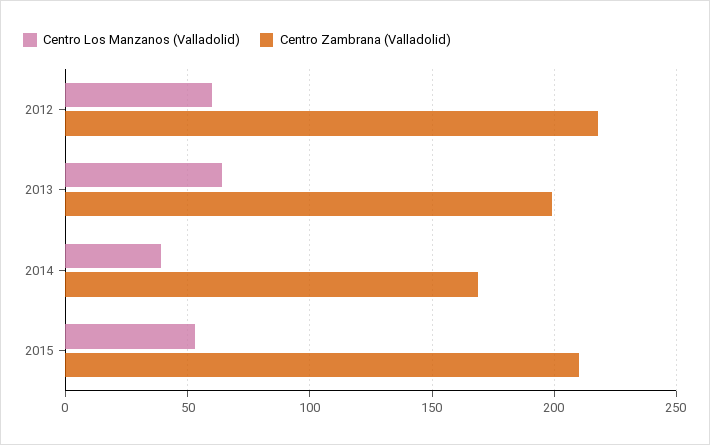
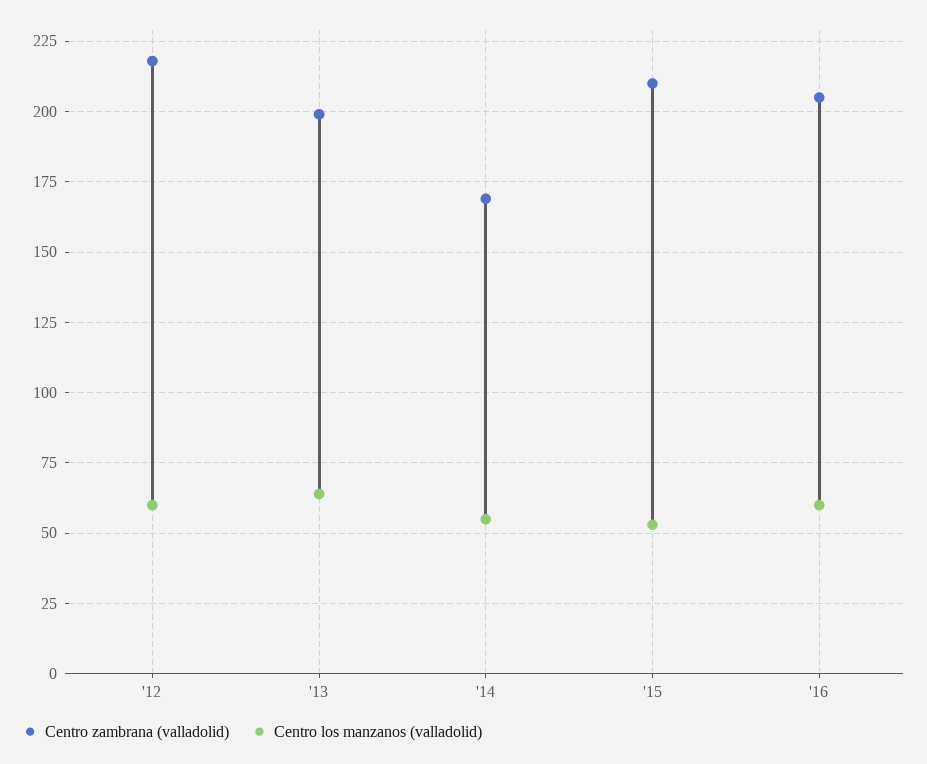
Centro Los Manzanos (Valladolid), 2014: 40 -> 55
Centro Zambrana (Valladolid), '16: none -> 205
Centro Los Manzanos (Valladolid), '16: none -> 60

